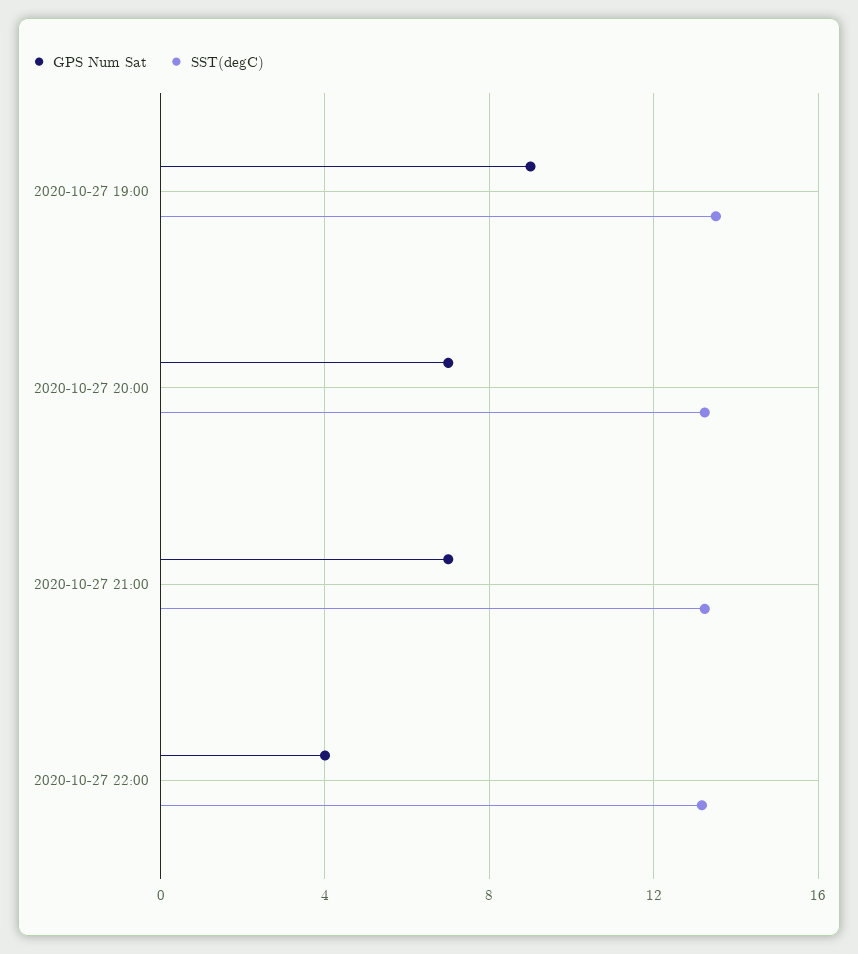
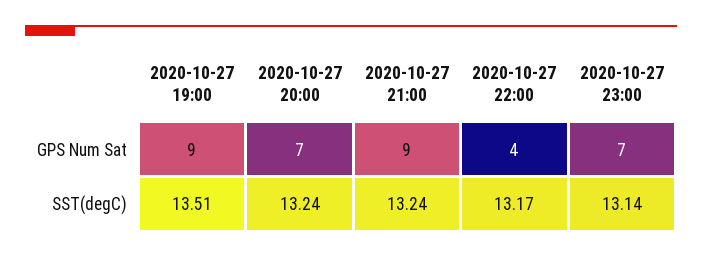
GPS Num Sat, 2020-10-27 21:00: 7 -> 9
GPS Num Sat, 2020-10-27 23:00: none -> 7
SST(degC), 2020-10-27 23:00: none -> 13.14

